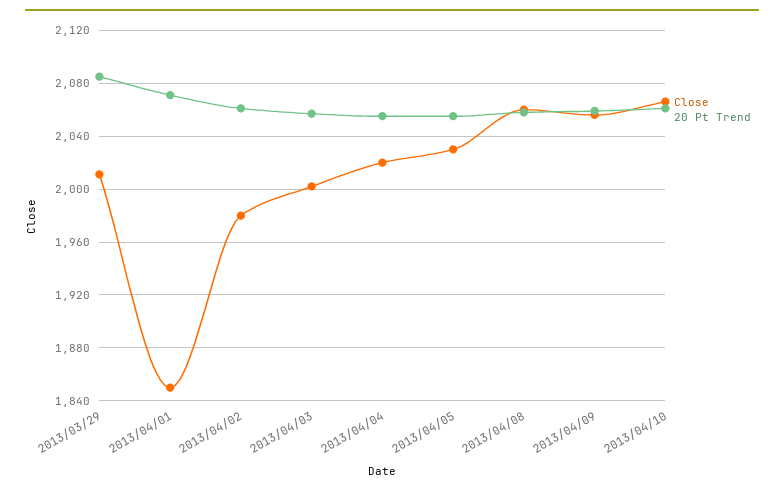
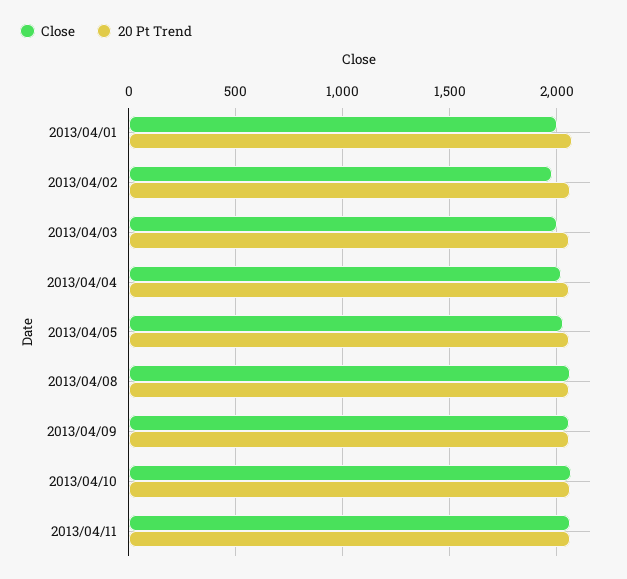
Close, 2013/03/29: 2010 -> none
20 Pt Trend, 2013/03/29: 2085 -> none
Close, 2013/04/01: 1850 -> 2000
Close, 2013/04/11: none -> 2050
20 Pt Trend, 2013/04/11: none -> 2050

